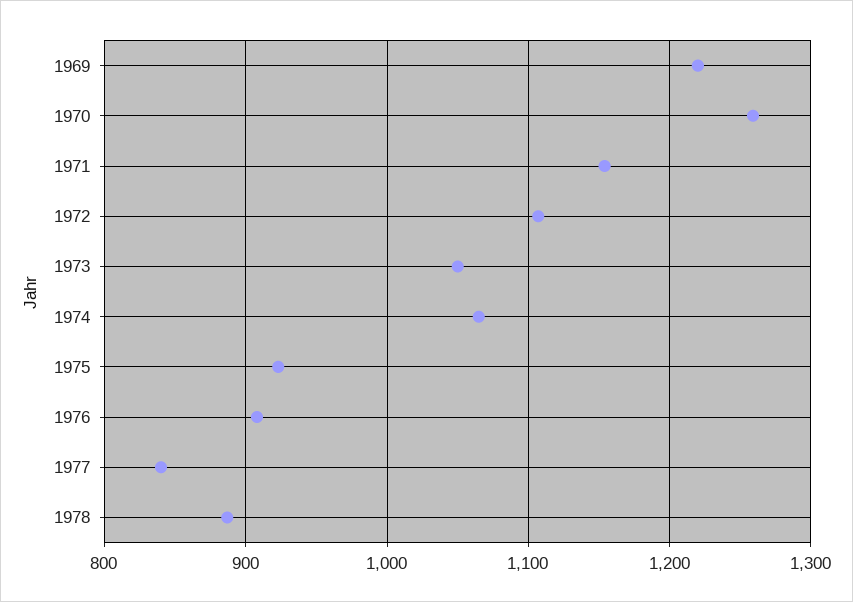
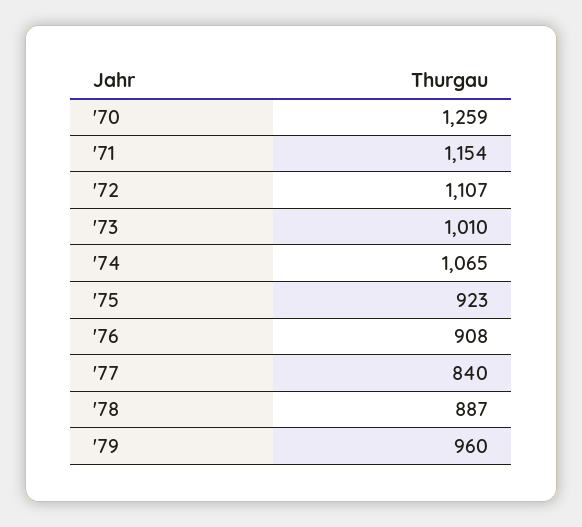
1969: 1220 -> none
1973: 1050 -> 1010
'79: none -> 960

